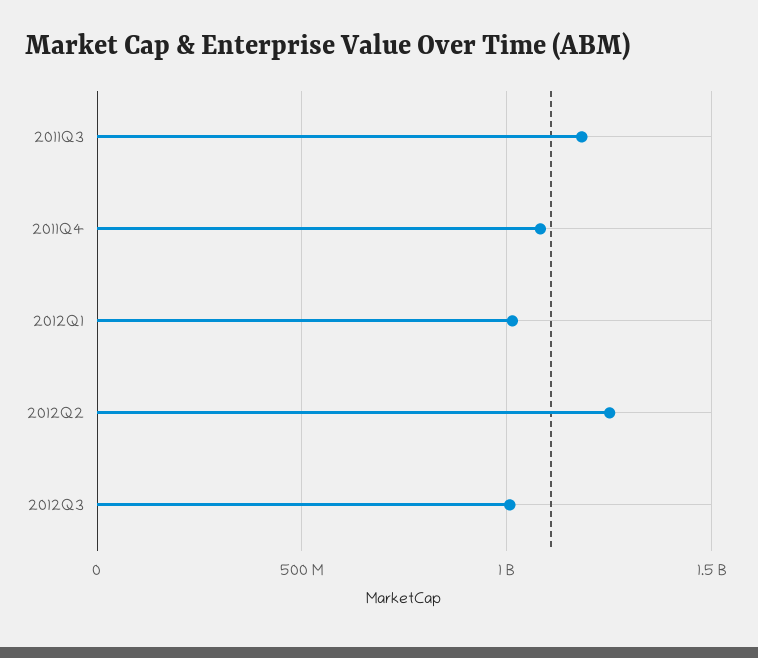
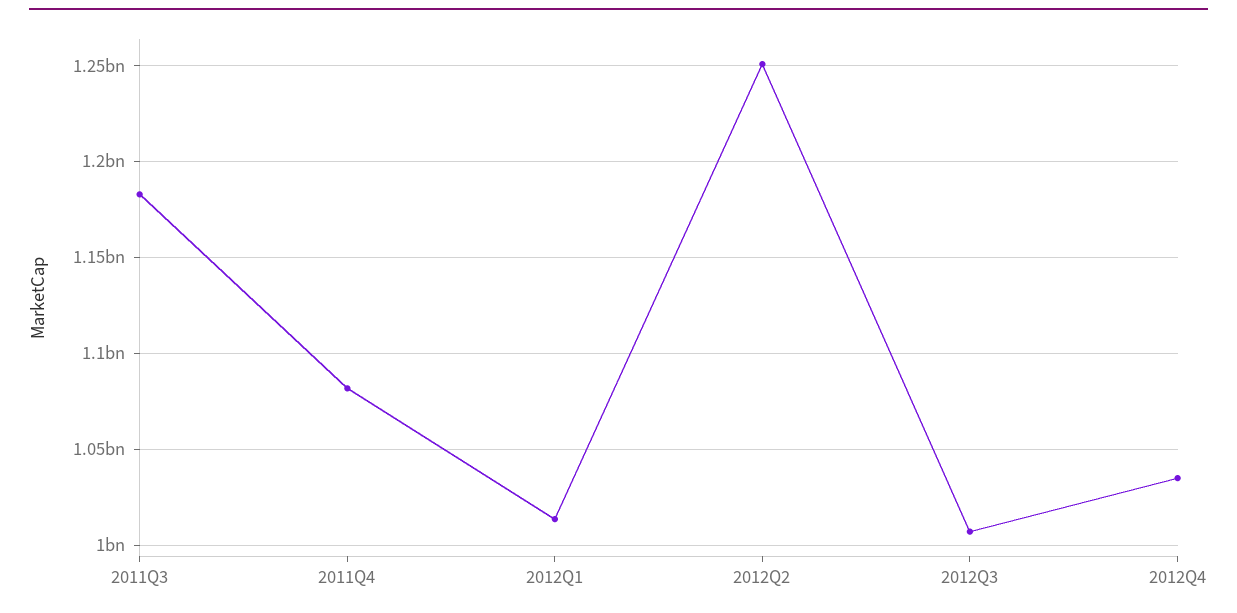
2012Q4: none -> 1035000000

